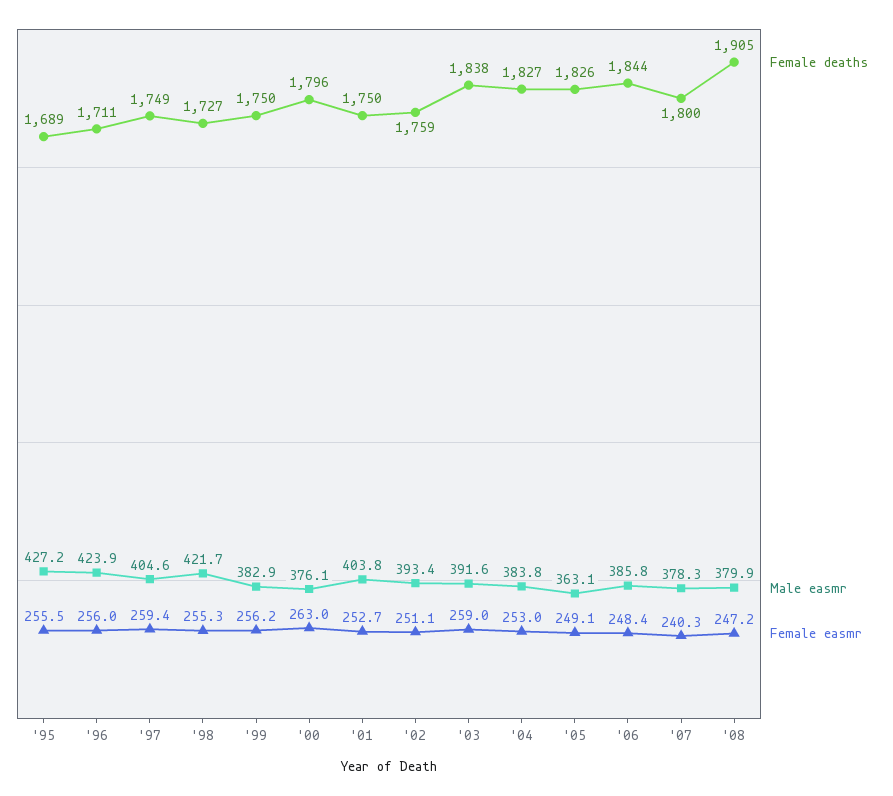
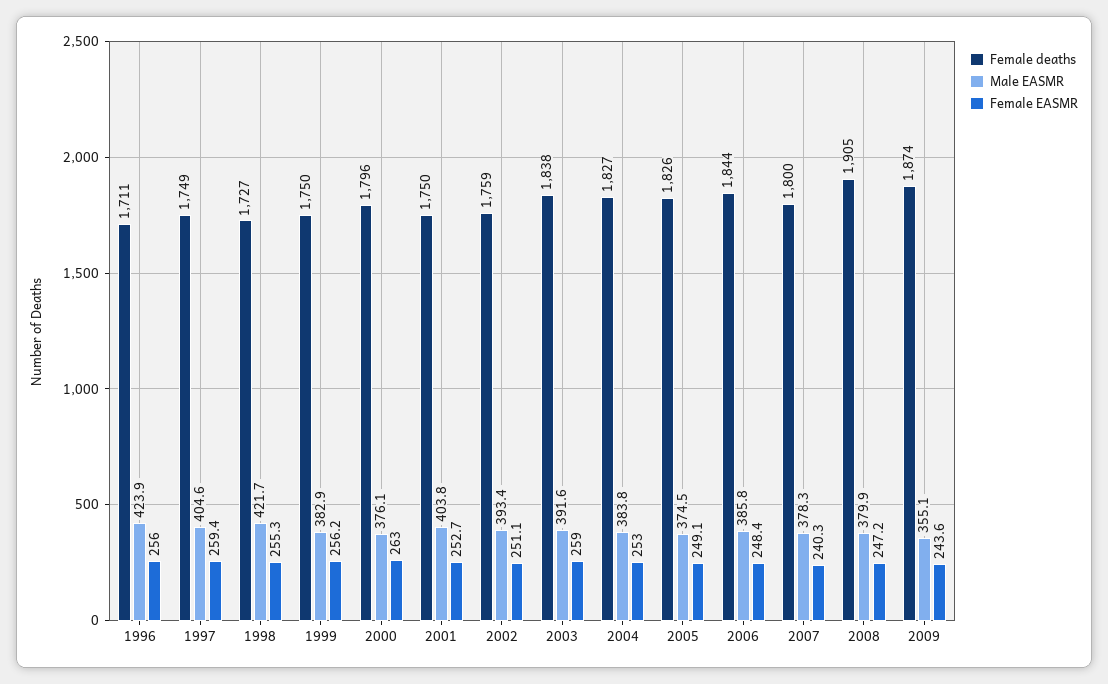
Female deaths, '95: 1689 -> none
Male easmr, '95: 427.2 -> none
Female easmr, '95: 255.5 -> none
Male easmr, '05: 363.1 -> 374.5
Female deaths, 2009: none -> 1874
Male easmr, 2009: none -> 355.1
Female easmr, 2009: none -> 243.6

